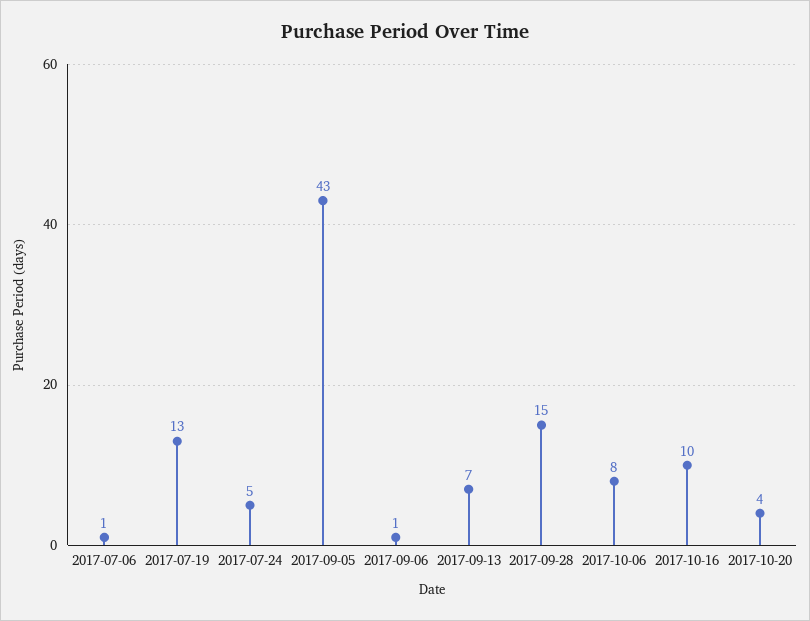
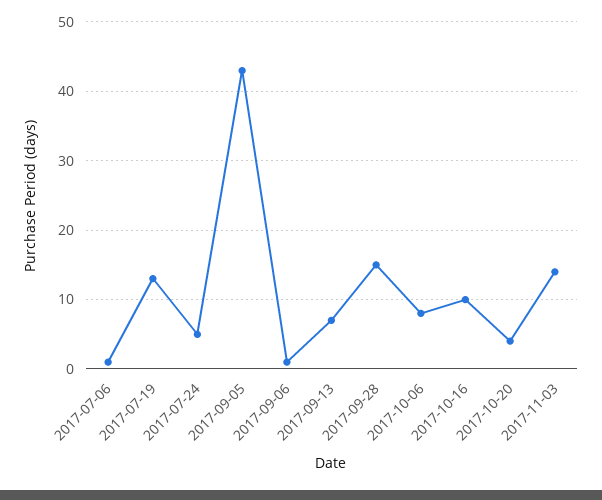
2017-11-03: none -> 14

